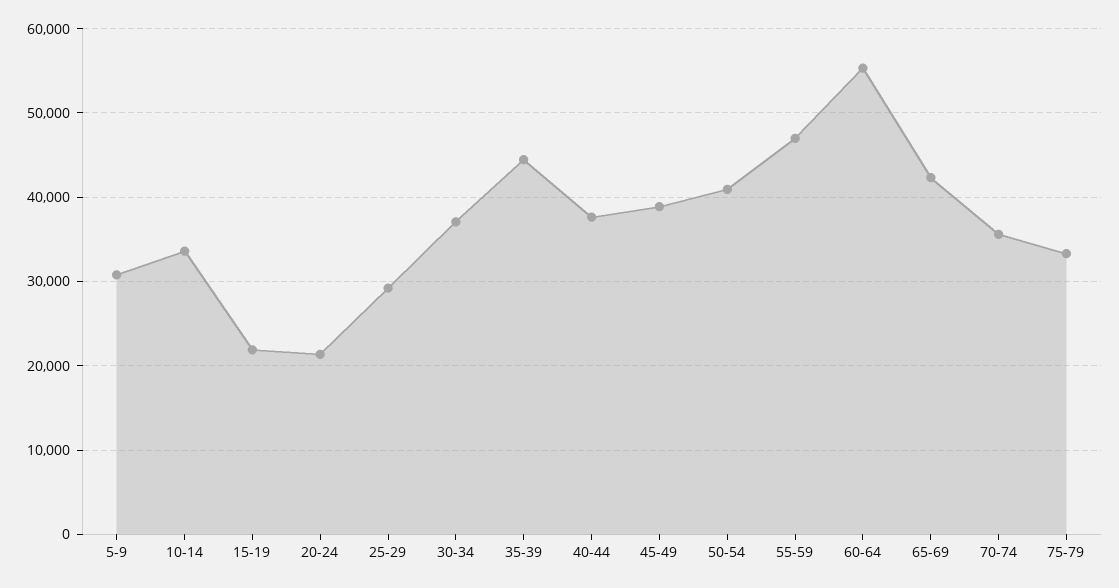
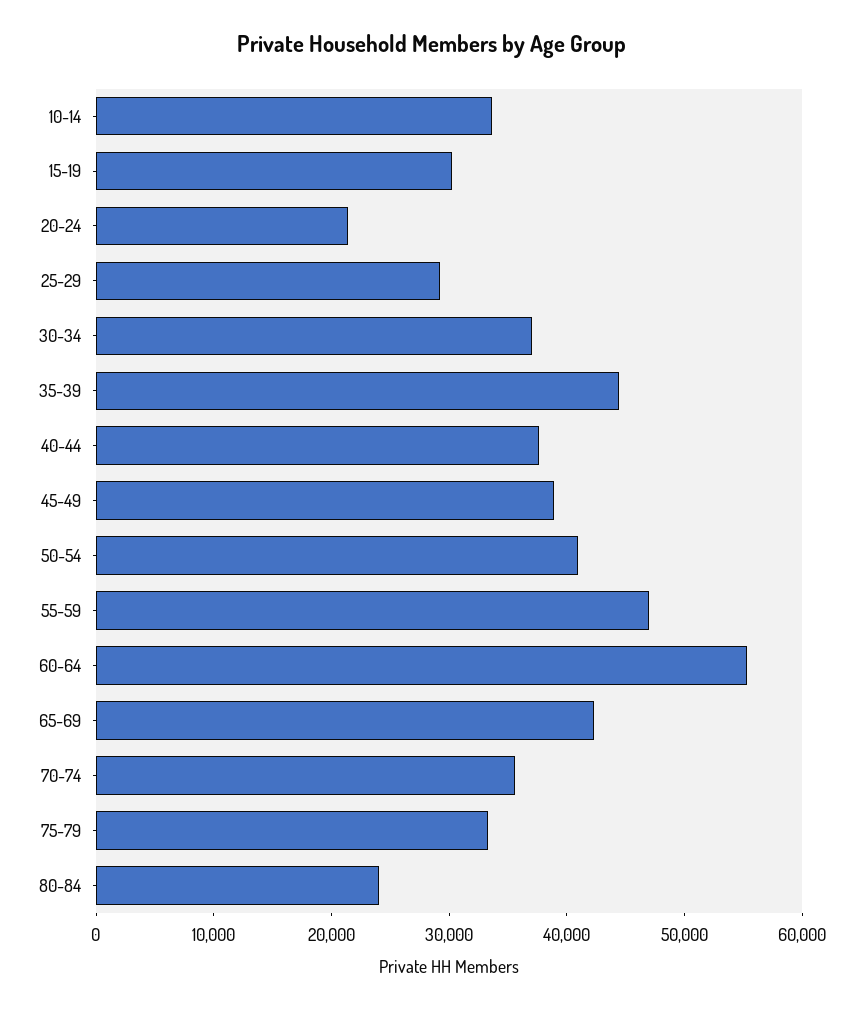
5-9: 31000 -> none
15-19: 22000 -> 30000
80-84: none -> 24000

